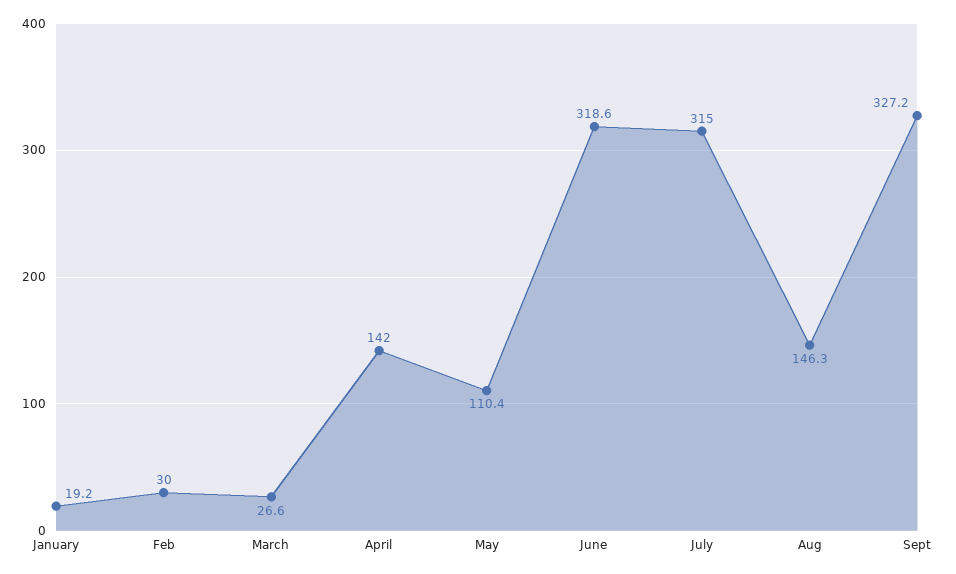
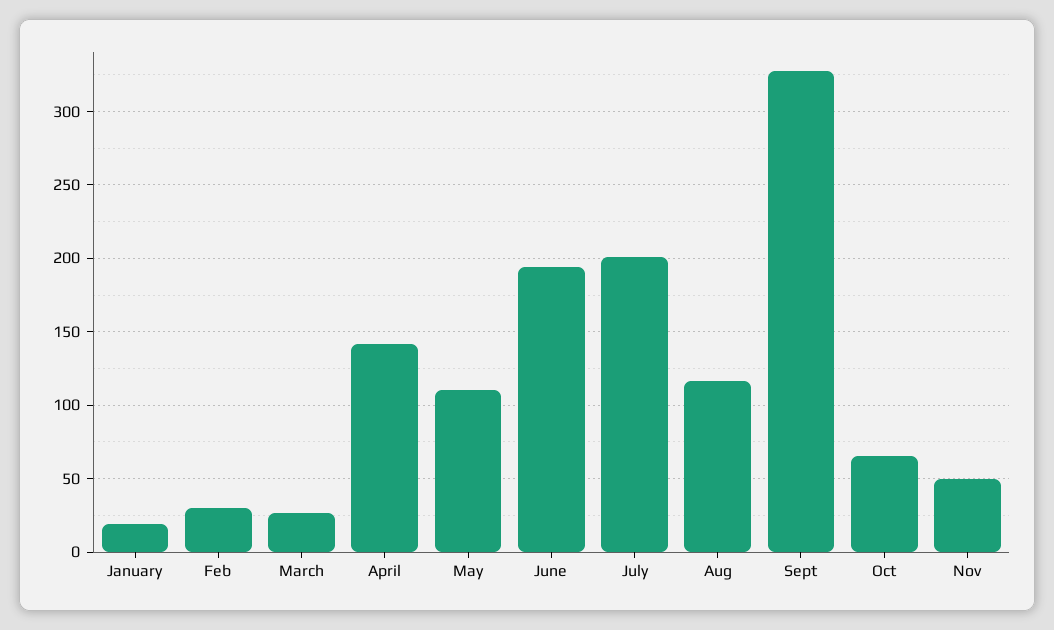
June: 318.6 -> 195
July: 315 -> 200
Aug: 146.3 -> 115
Oct: none -> 65
Nov: none -> 50

